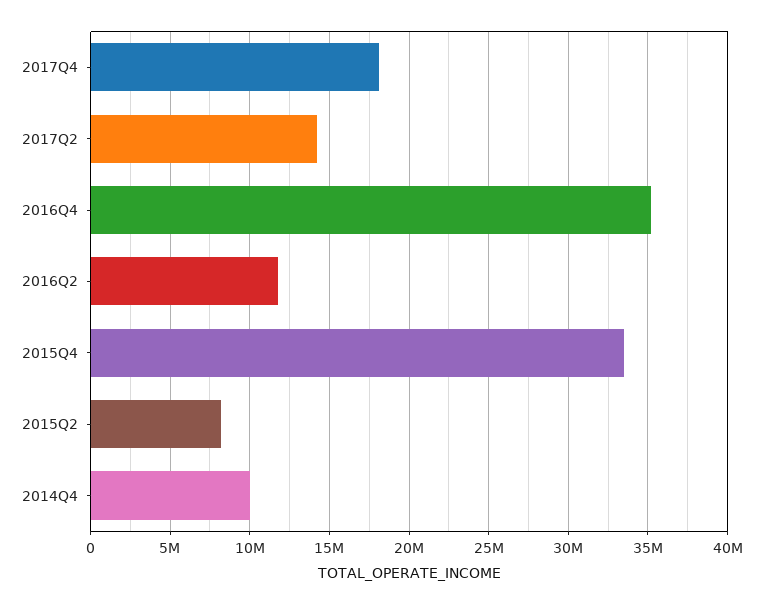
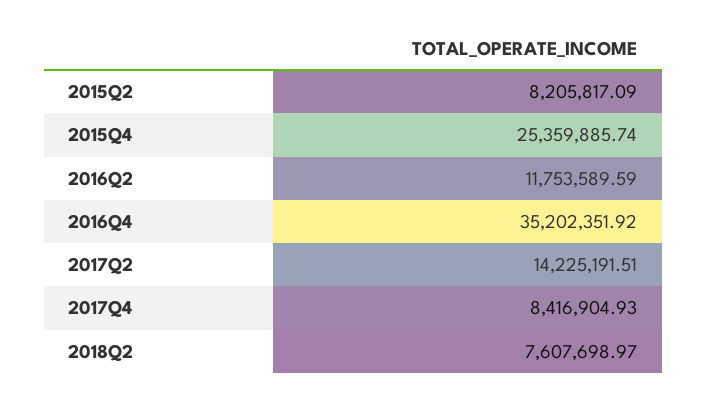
2017Q4: 18000000 -> 8416904.93
2015Q4: 33500000 -> 25359885.74
2014Q4: 10000000 -> none
2018Q2: none -> 7607698.97

